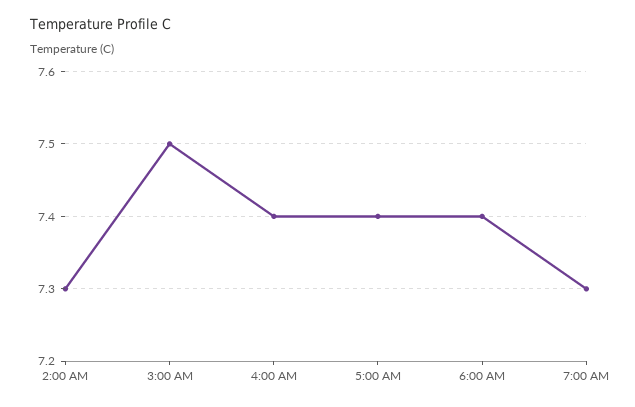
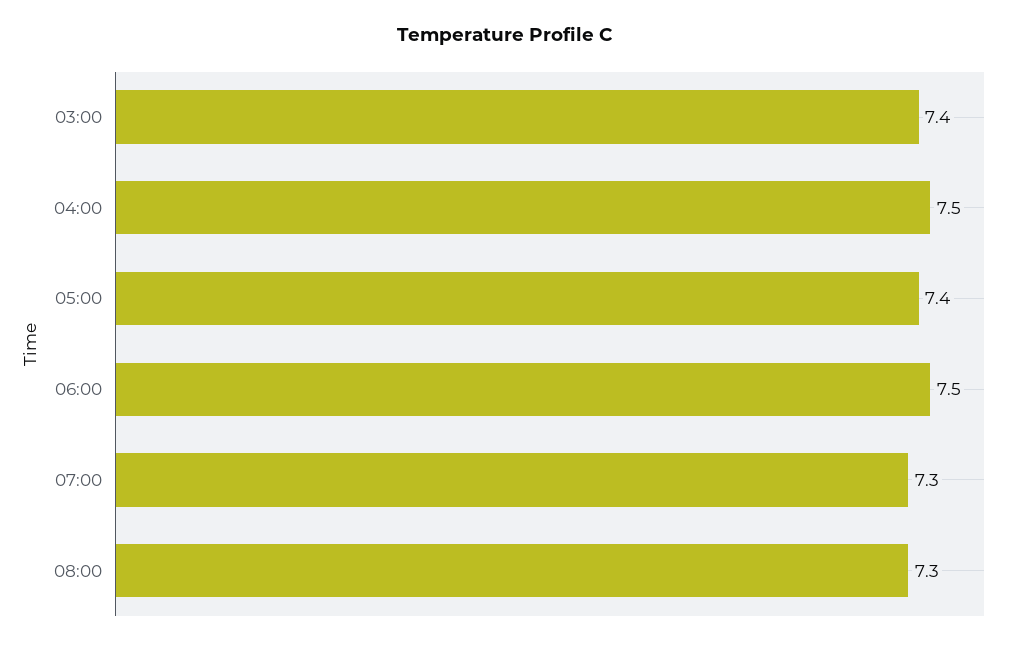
2:00 AM: 7.3 -> none
3:00 AM: 7.5 -> 7.4
4:00 AM: 7.4 -> 7.5
6:00 AM: 7.4 -> 7.5
08:00: none -> 7.3

